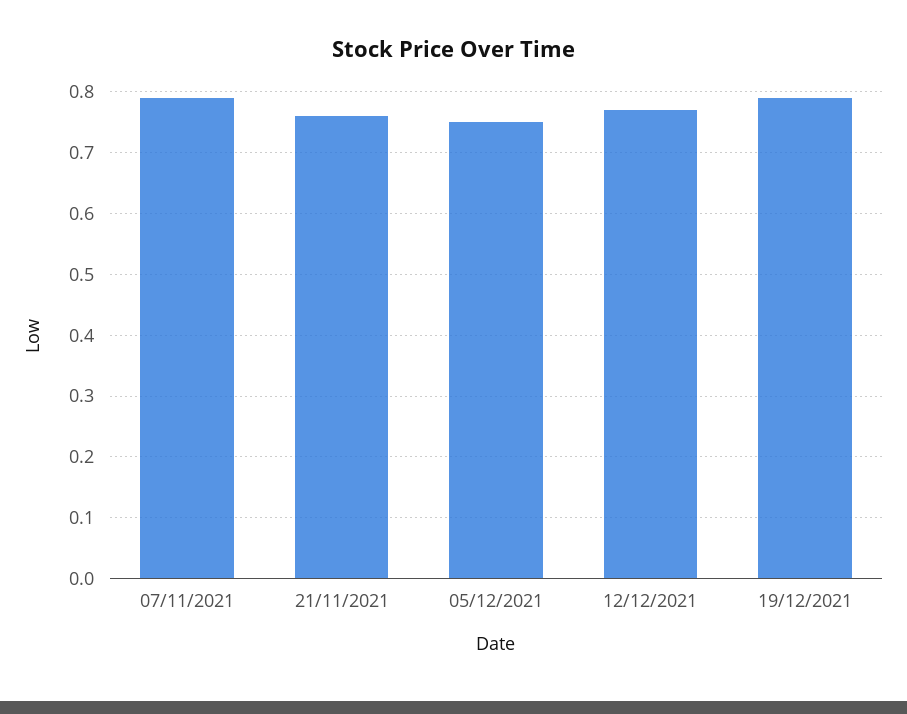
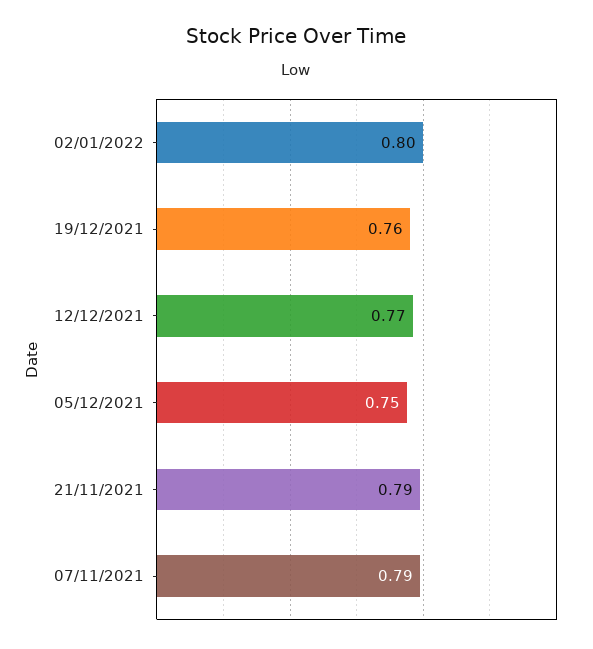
21/11/2021: 0.76 -> 0.79
19/12/2021: 0.79 -> 0.76
02/01/2022: none -> 0.8

